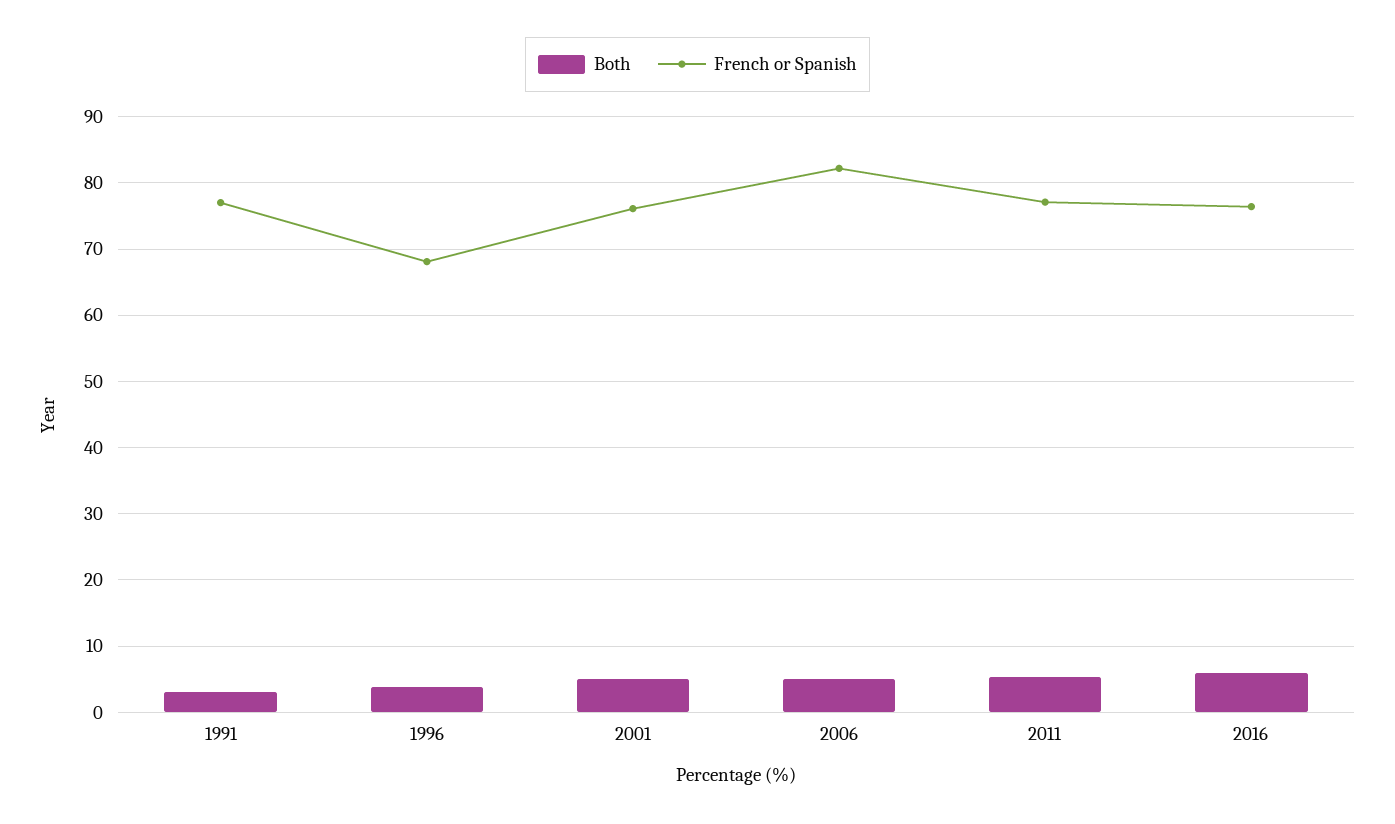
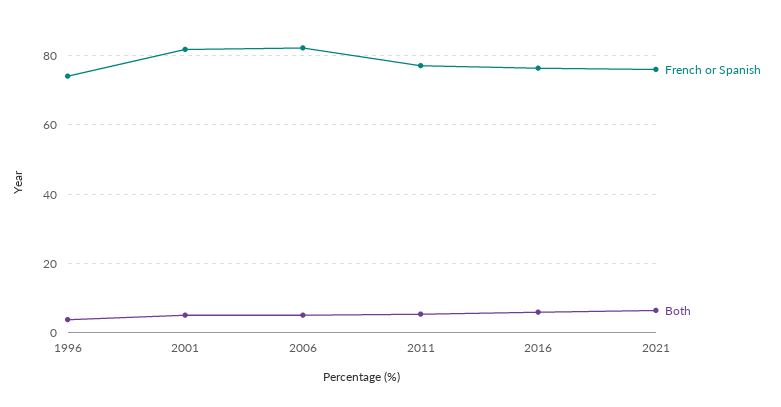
Both, 1991: 3 -> none
French or Spanish, 1991: 77 -> none
French or Spanish, 1996: 68 -> 74
French or Spanish, 2001: 76 -> 82
French or Spanish, 2021: none -> 76
Both, 2021: none -> 6

